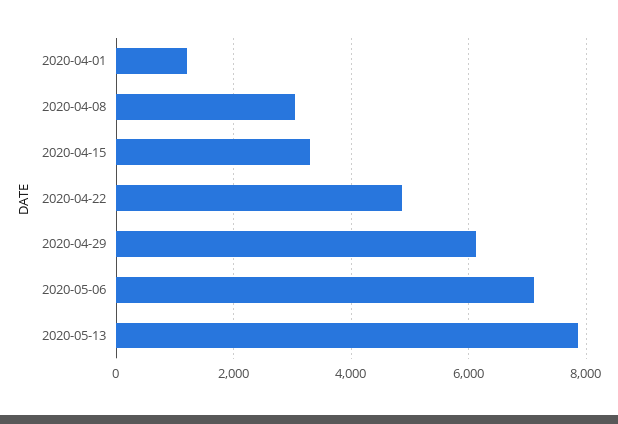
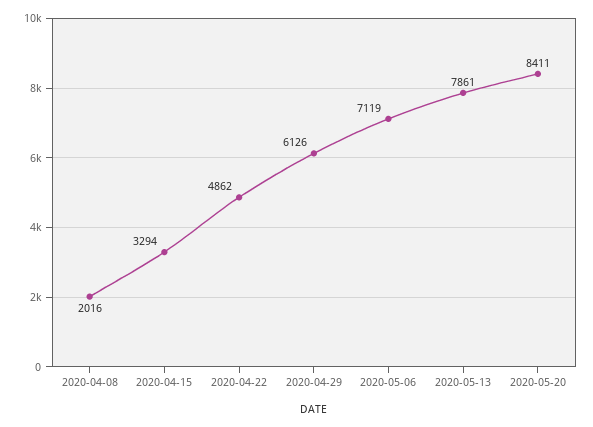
2020-04-01: 1200 -> none
2020-04-08: 3000 -> 2016
2020-05-20: none -> 8411

